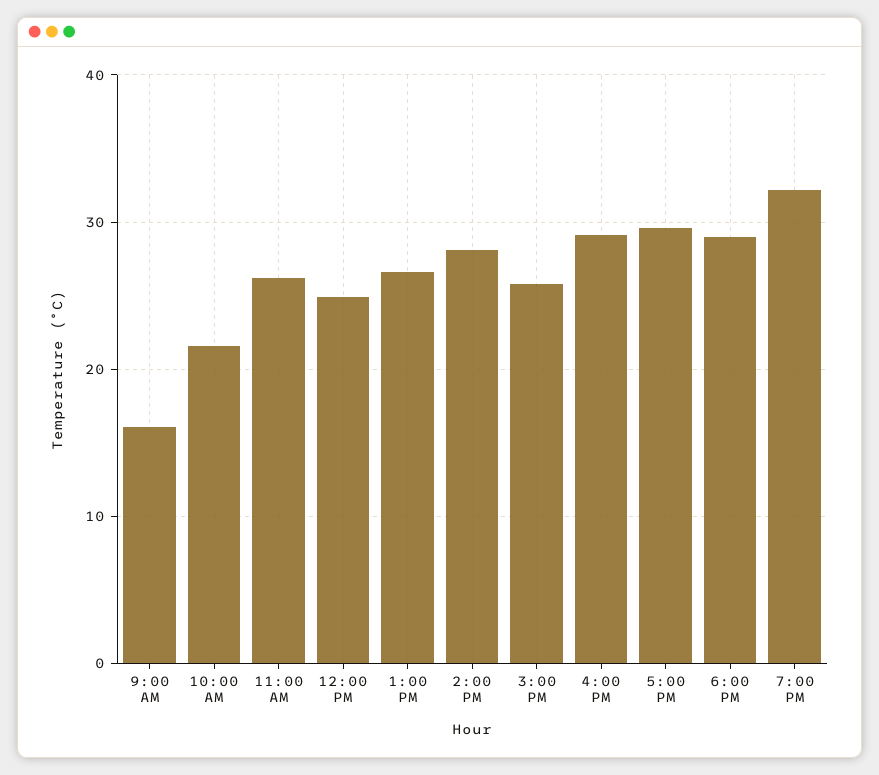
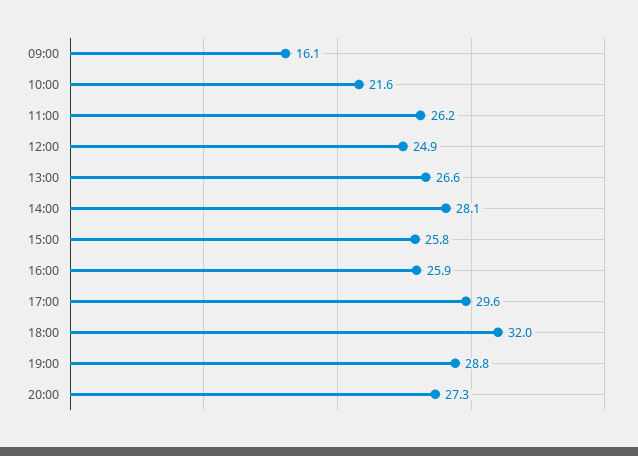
4:00 PM: 29 -> 25.9
6:00 PM: 29 -> 32
7:00 PM: 32 -> 28.8
20:00: none -> 27.3

